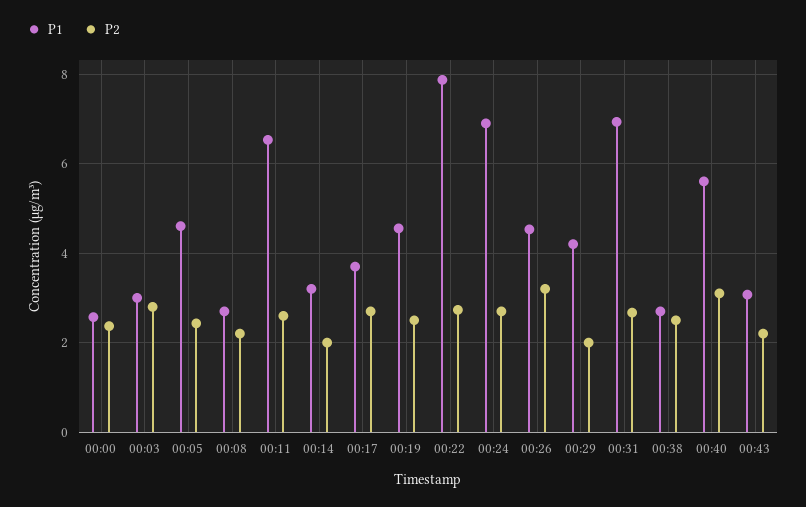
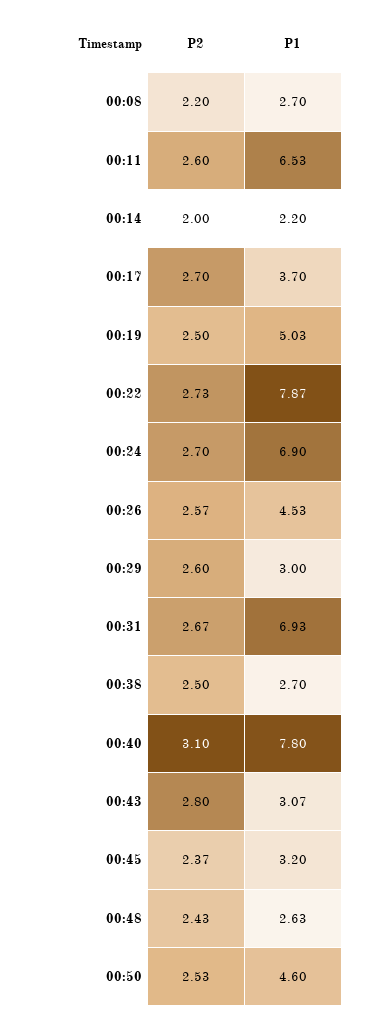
P1, 00:00: 2.6 -> none
P2, 00:00: 2.4 -> none
P1, 00:03: 3 -> none
P2, 00:03: 2.8 -> none
P1, 00:05: 4.6 -> none
P2, 00:05: 2.4 -> none
P1, 00:14: 3.2 -> 2.2
P1, 00:19: 4.6 -> 5.03
P2, 00:26: 3.2 -> 2.57
P1, 00:29: 4.2 -> 3
P2, 00:29: 2 -> 2.6
P1, 00:40: 5.6 -> 7.8
P2, 00:43: 2.2 -> 2.8
P2, 00:45: none -> 2.37
P1, 00:45: none -> 3.2
P2, 00:48: none -> 2.43
P1, 00:48: none -> 2.63
P2, 00:50: none -> 2.53
P1, 00:50: none -> 4.6

